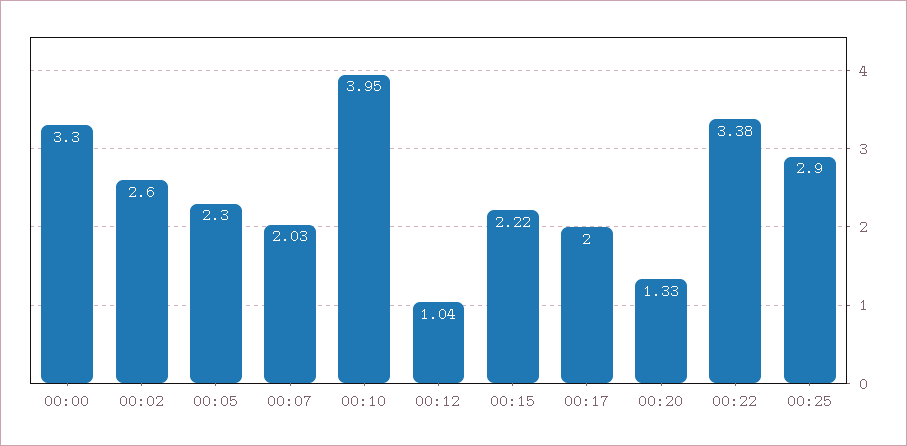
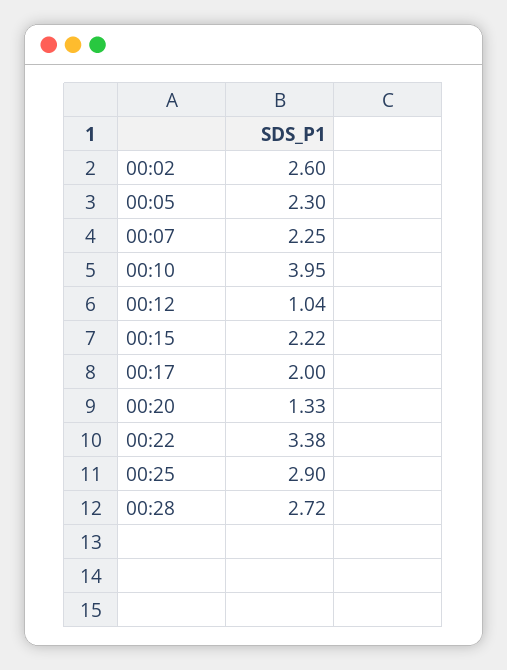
00:00: 3.3 -> none
00:07: 2.03 -> 2.25
00:28: none -> 2.72

